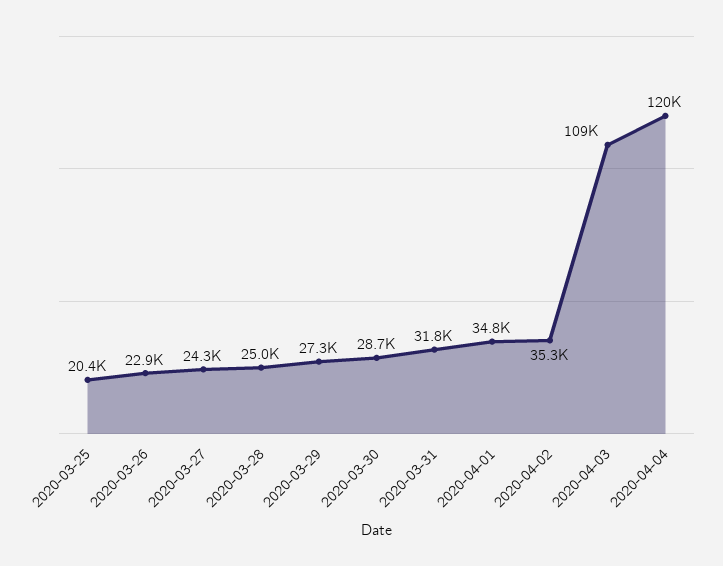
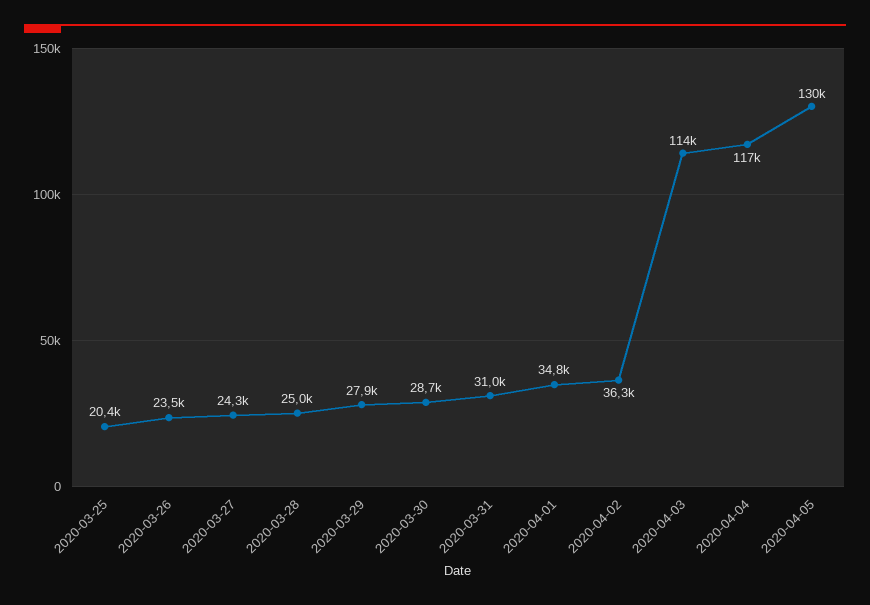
2020-03-26: 22900 -> 23500
2020-03-29: 27300 -> 27900
2020-03-31: 31800 -> 31000
2020-04-02: 35300 -> 36300
2020-04-03: 109000 -> 114000
2020-04-04: 120000 -> 117000
2020-04-05: none -> 130000

